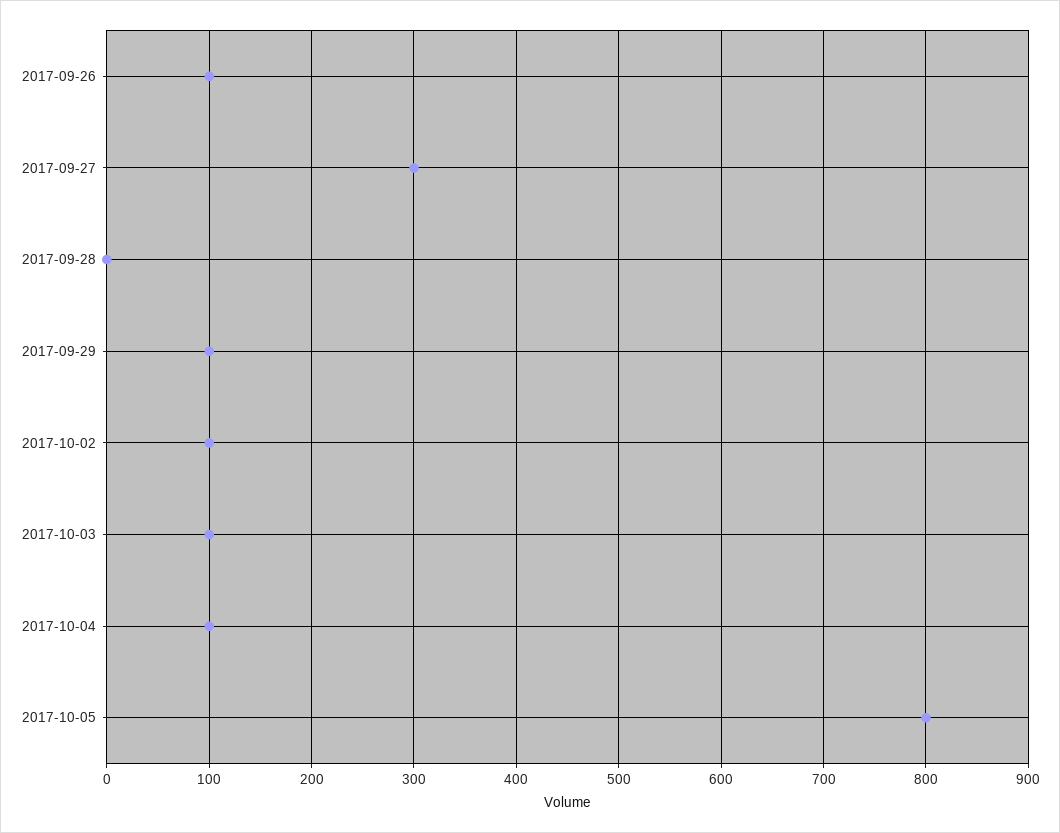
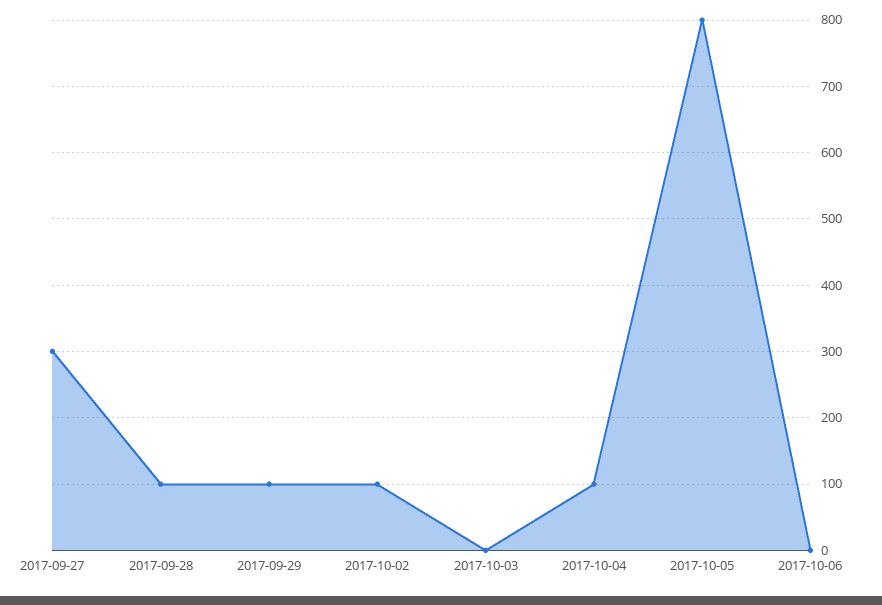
2017-09-26: 100 -> none
2017-09-28: 0 -> 100
2017-10-03: 100 -> 0
2017-10-06: none -> 0

